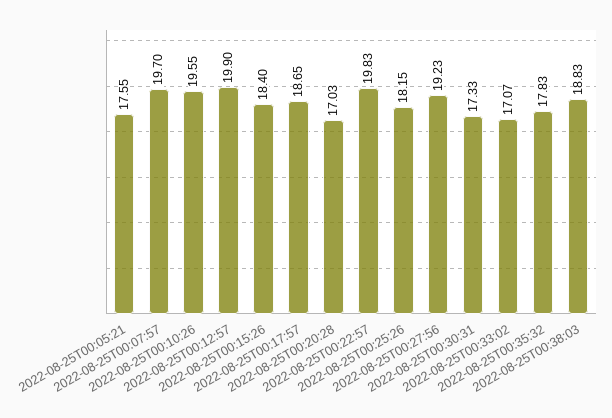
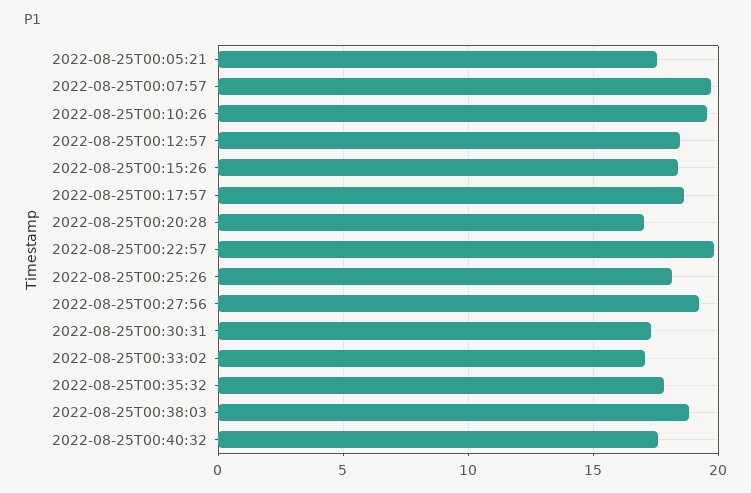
2022-08-25T00:12:57: 19.9 -> 18.5
2022-08-25T00:40:32: none -> 17.5

